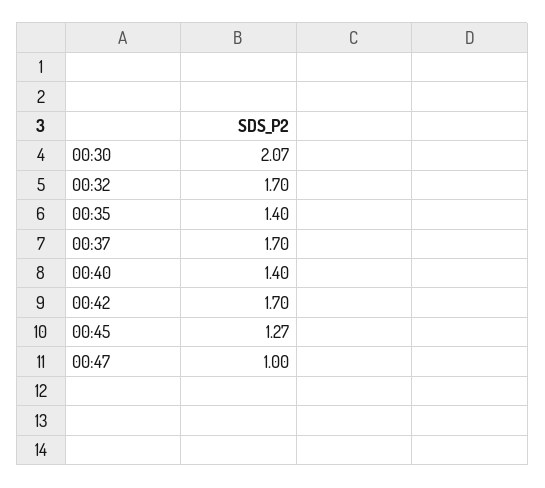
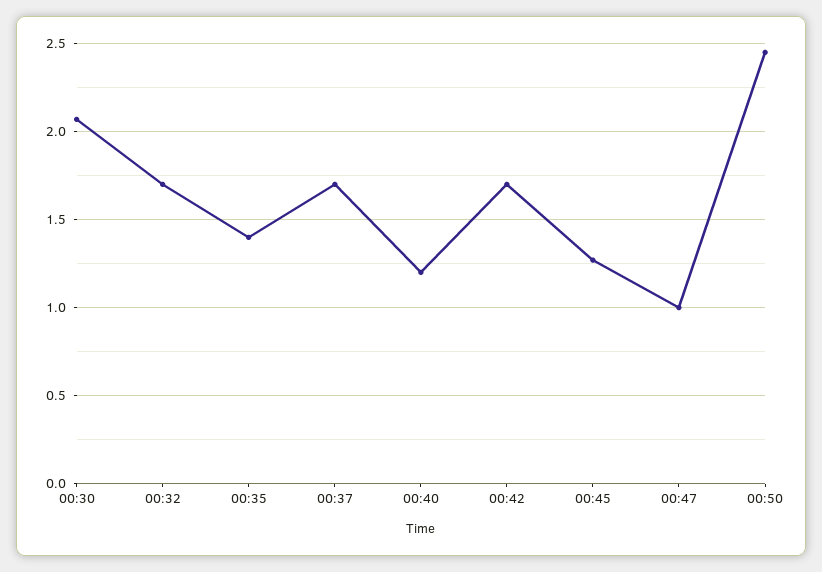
00:40: 1.4 -> 1.2
00:50: none -> 2.45

